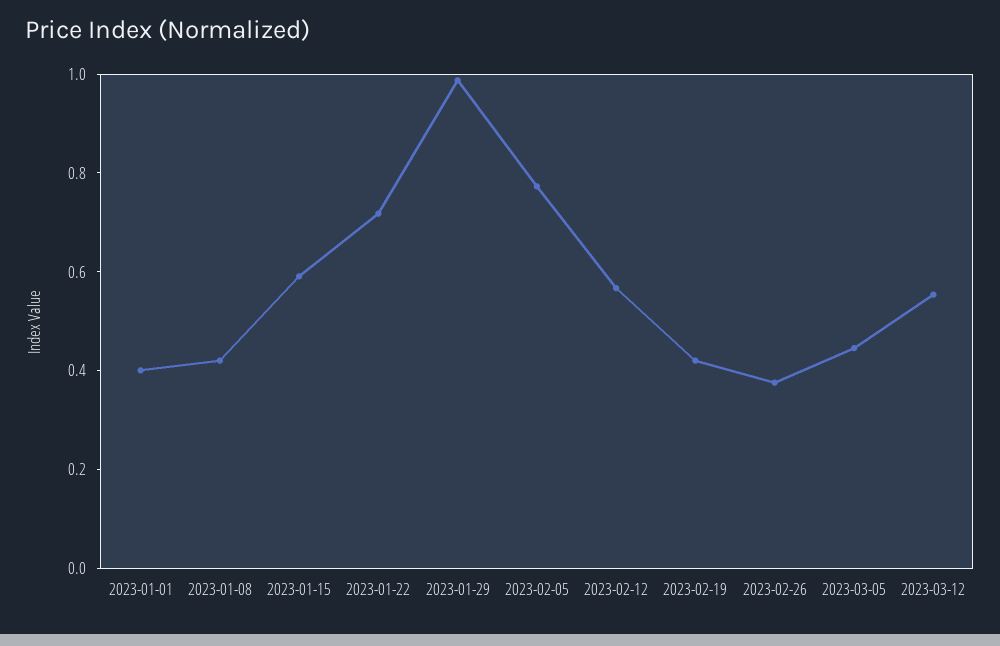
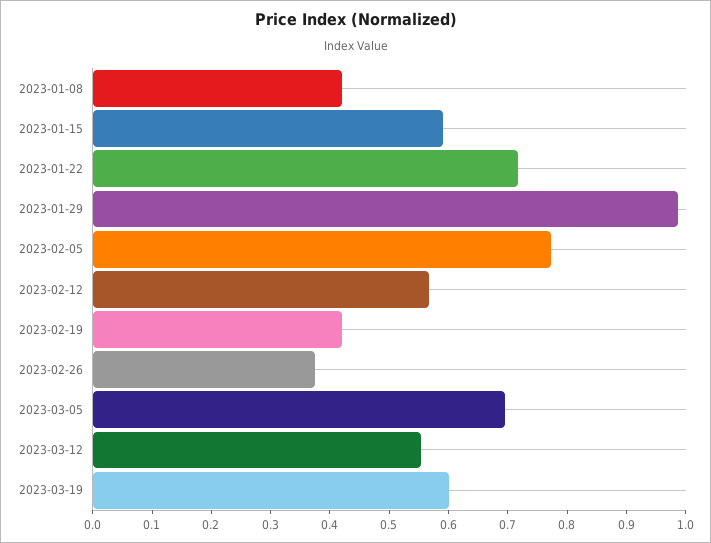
2023-01-01: 0.4 -> none
2023-03-05: 0.45 -> 0.7
2023-03-19: none -> 0.6

